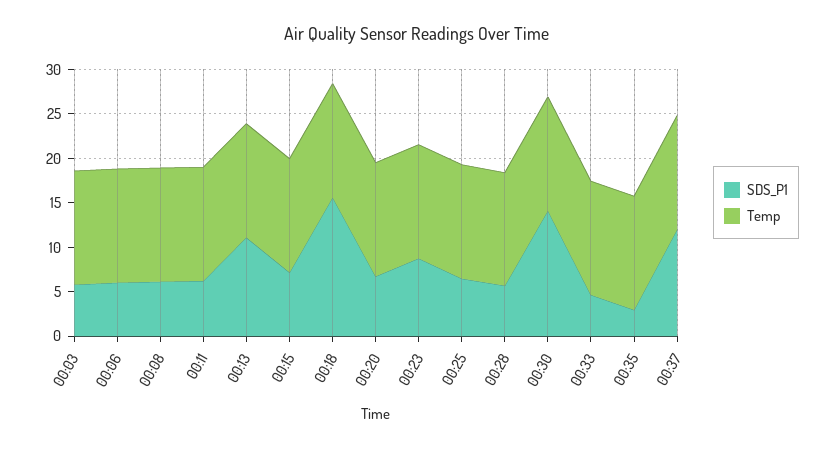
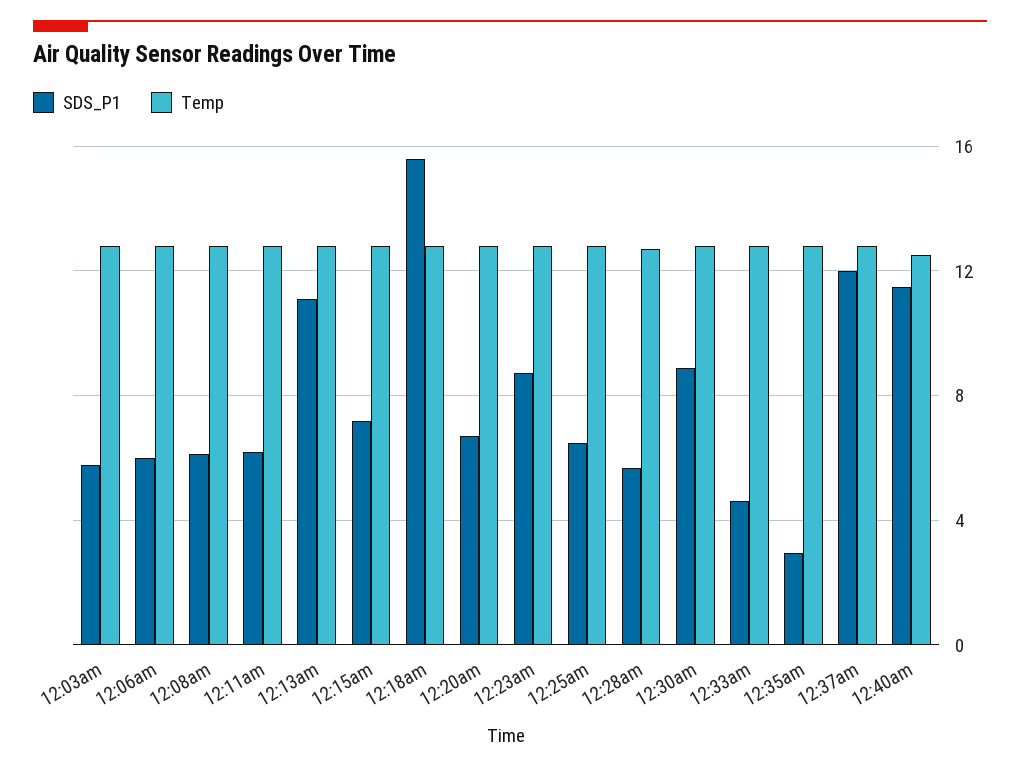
SDS_P1, 00:30: 14 -> 9
SDS_P1, 12:40am: none -> 11.5
Temp, 12:40am: none -> 12.5

